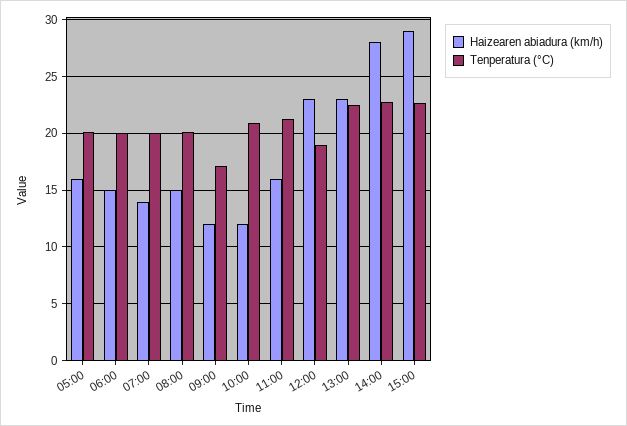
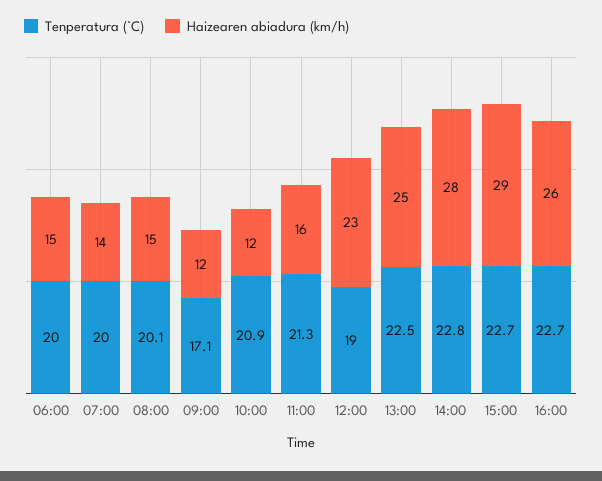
Haizearen abiadura (km/h), 05:00: 16 -> none
Tenperatura (°C), 05:00: 20 -> none
Haizearen abiadura (km/h), 13:00: 23 -> 25
Tenperatura (°C), 16:00: none -> 22.7
Haizearen abiadura (km/h), 16:00: none -> 26

